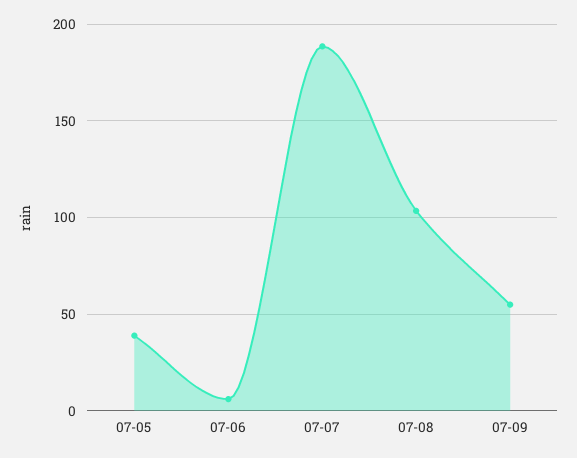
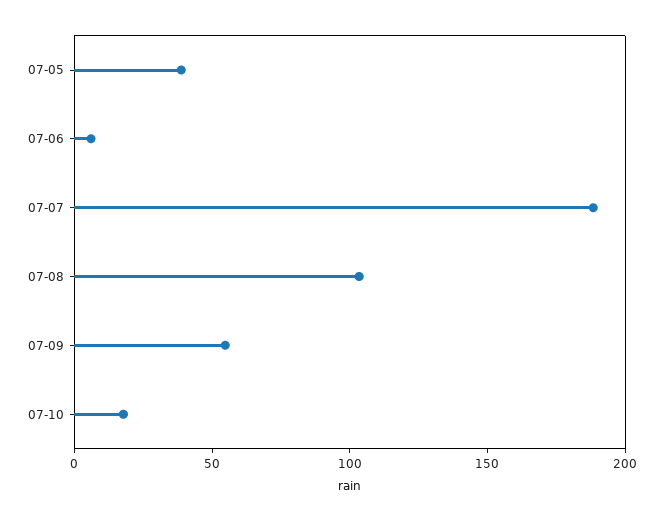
07-10: none -> 20

